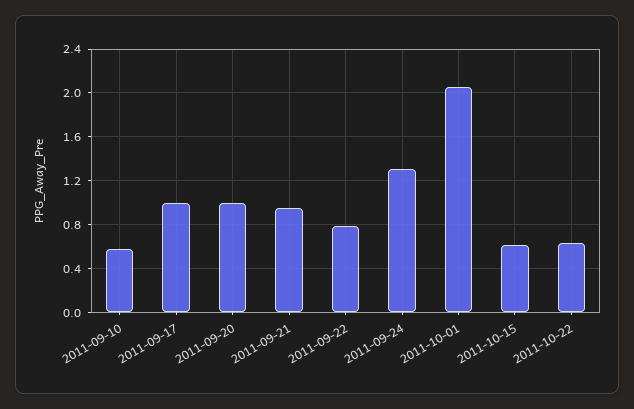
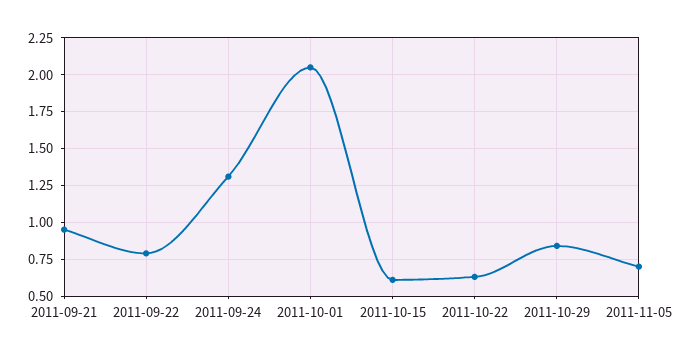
2011-09-10: 0.6 -> none
2011-09-17: 1 -> none
2011-09-20: 1 -> none
2011-10-29: none -> 0.85
2011-11-05: none -> 0.7

